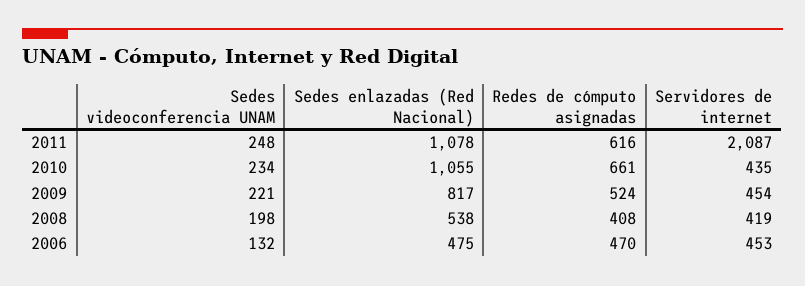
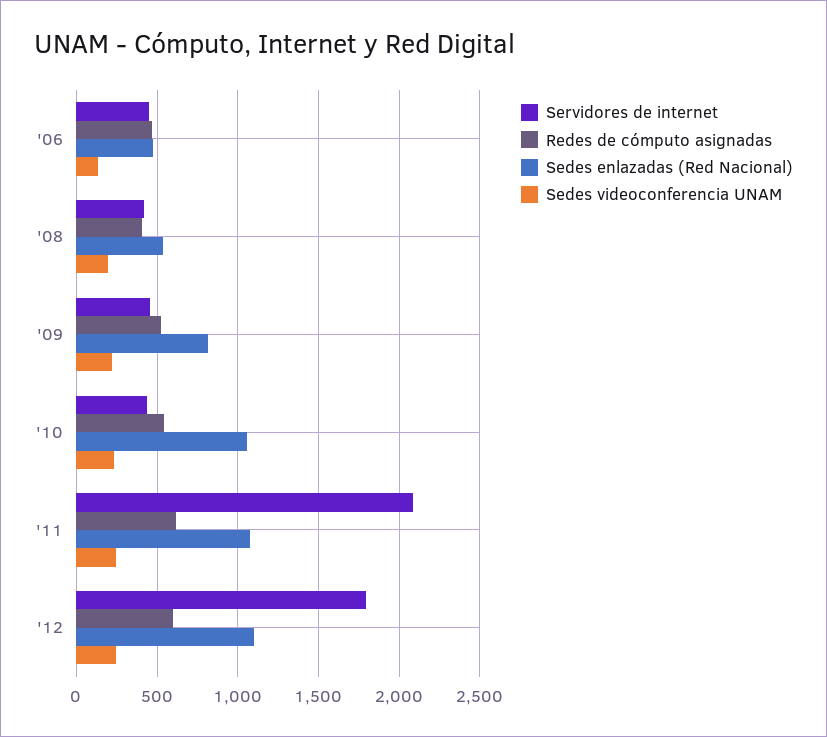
Redes de cómputo asignadas, 2010: 661 -> 550
Servidores de internet, '12: none -> 1800
Redes de cómputo asignadas, '12: none -> 600
Sedes enlazadas (Red Nacional), '12: none -> 1100
Sedes videoconferencia UNAM, '12: none -> 250

